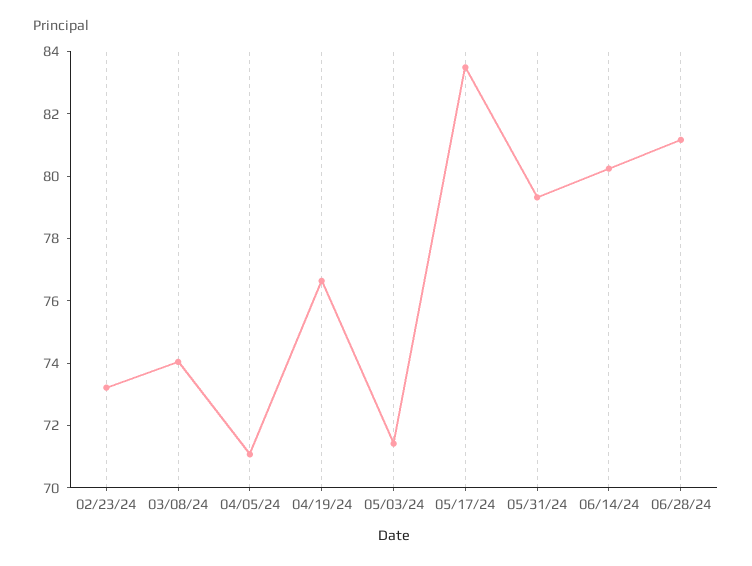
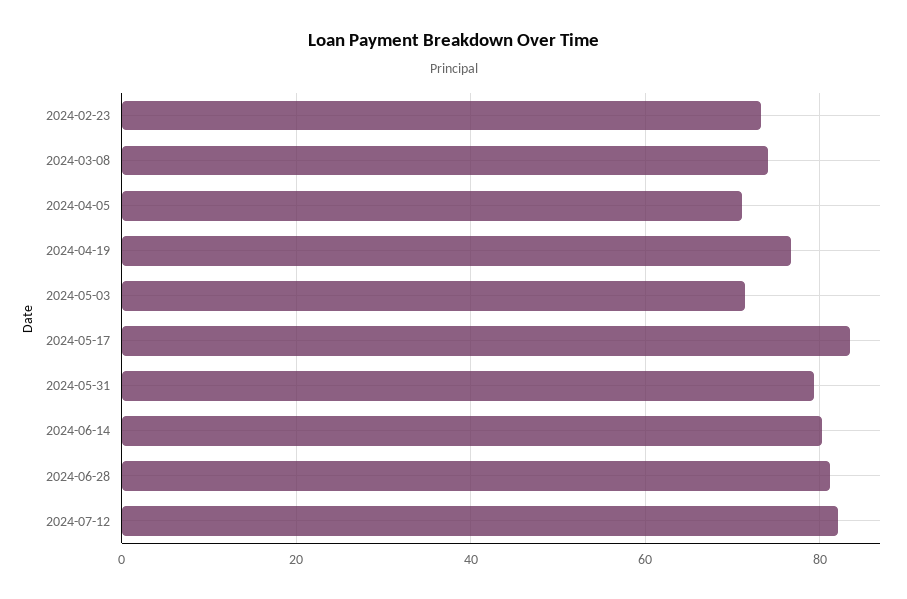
2024-07-12: none -> 82

